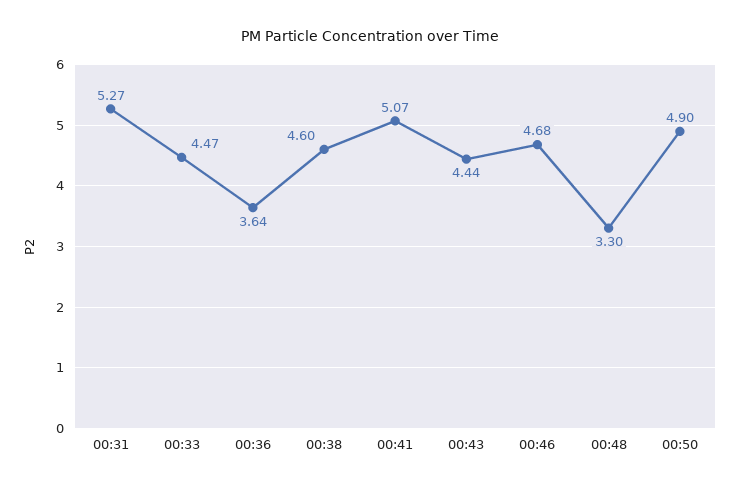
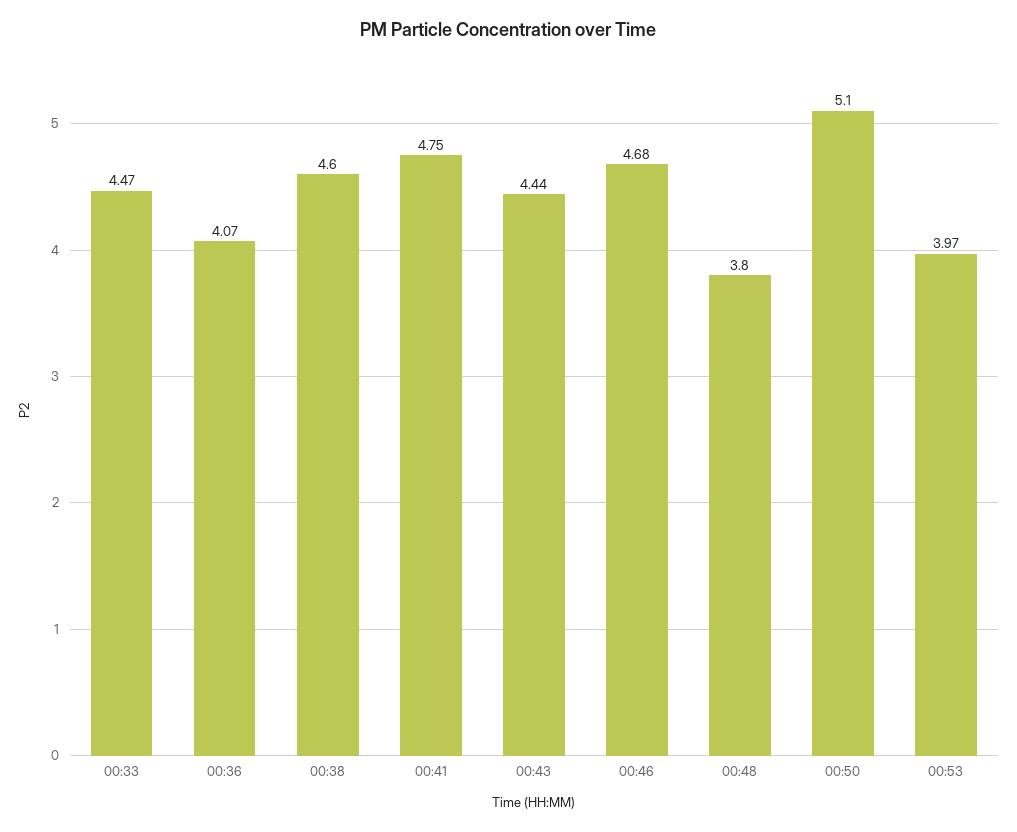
00:31: 5.27 -> none
00:36: 3.64 -> 4.07
00:41: 5.07 -> 4.75
00:48: 3.3 -> 3.8
00:50: 4.9 -> 5.1
00:53: none -> 3.97

